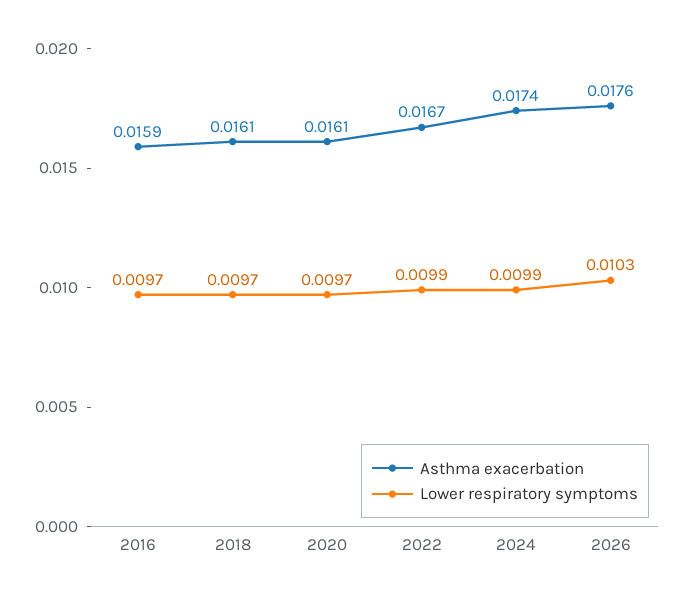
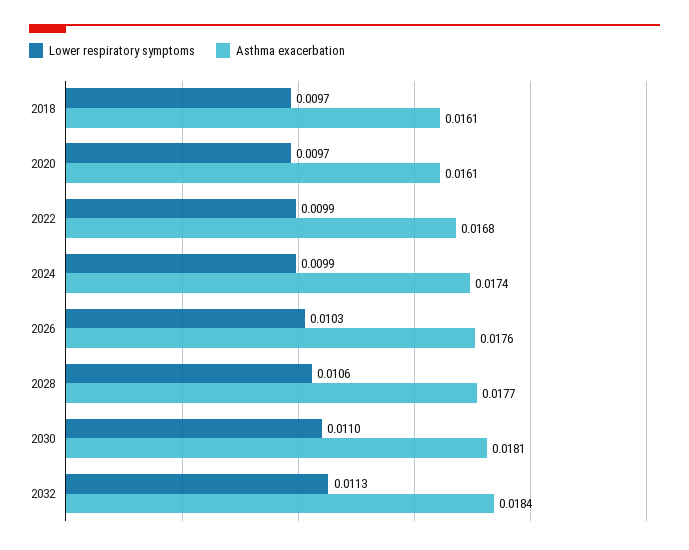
Asthma exacerbation, 2016: 0.0159 -> none
Lower respiratory symptoms, 2016: 0.0097 -> none
Asthma exacerbation, 2022: 0.0167 -> 0.0168
Lower respiratory symptoms, 2028: none -> 0.0106
Asthma exacerbation, 2028: none -> 0.0177
Lower respiratory symptoms, 2030: none -> 0.011
Asthma exacerbation, 2030: none -> 0.0181
Lower respiratory symptoms, 2032: none -> 0.0113
Asthma exacerbation, 2032: none -> 0.0184

